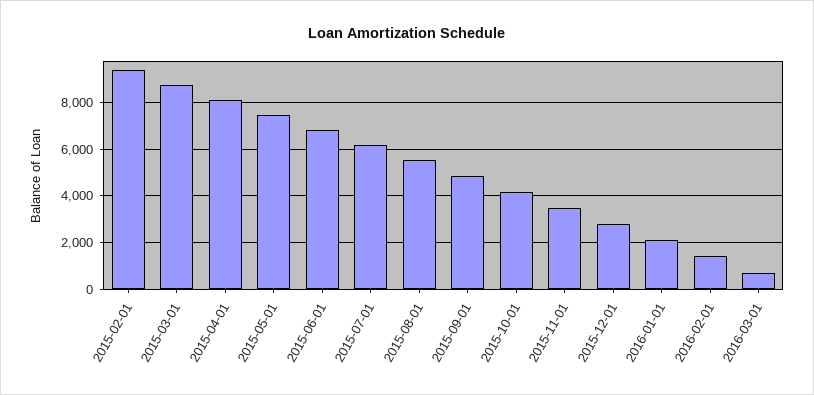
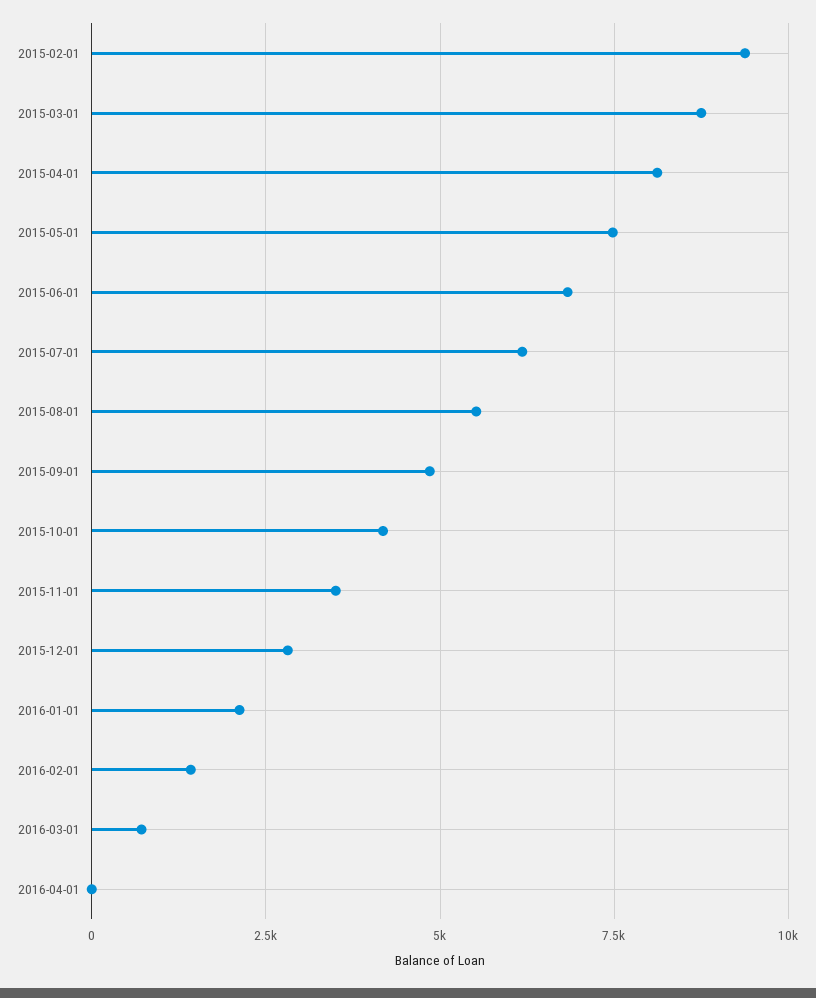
2016-04-01: none -> 0

